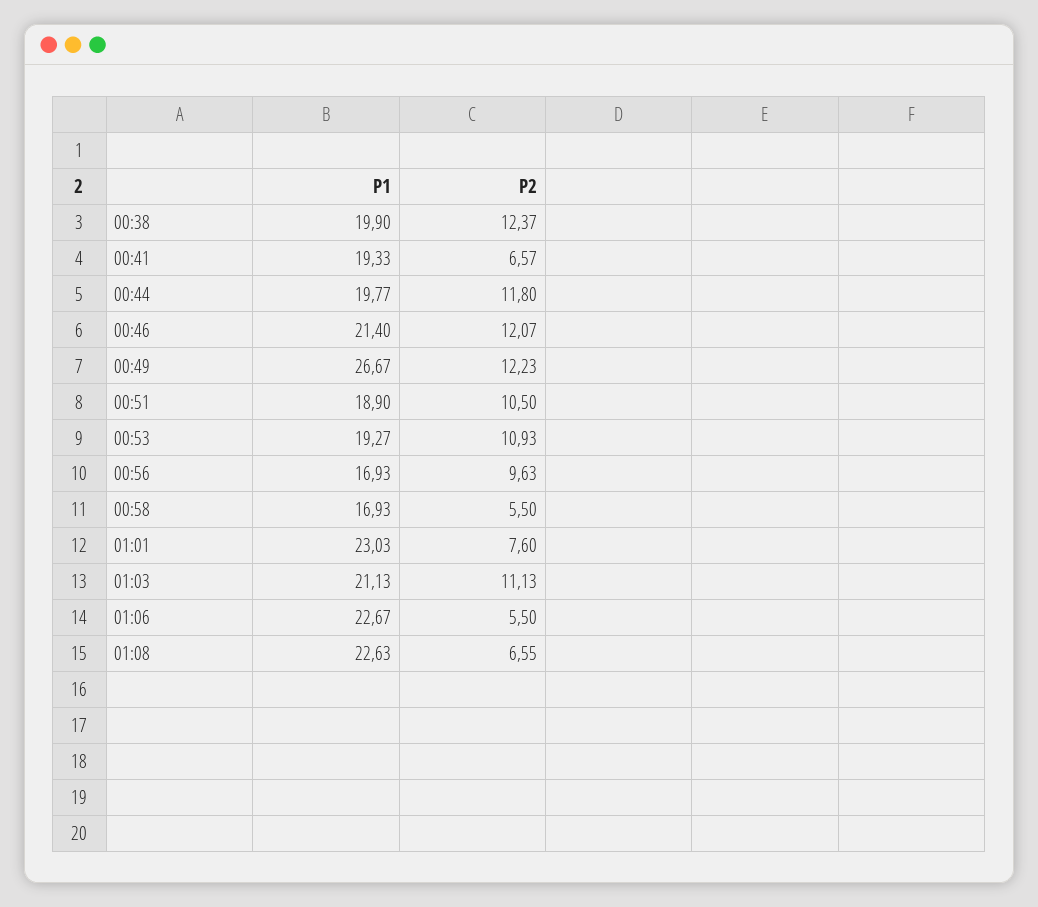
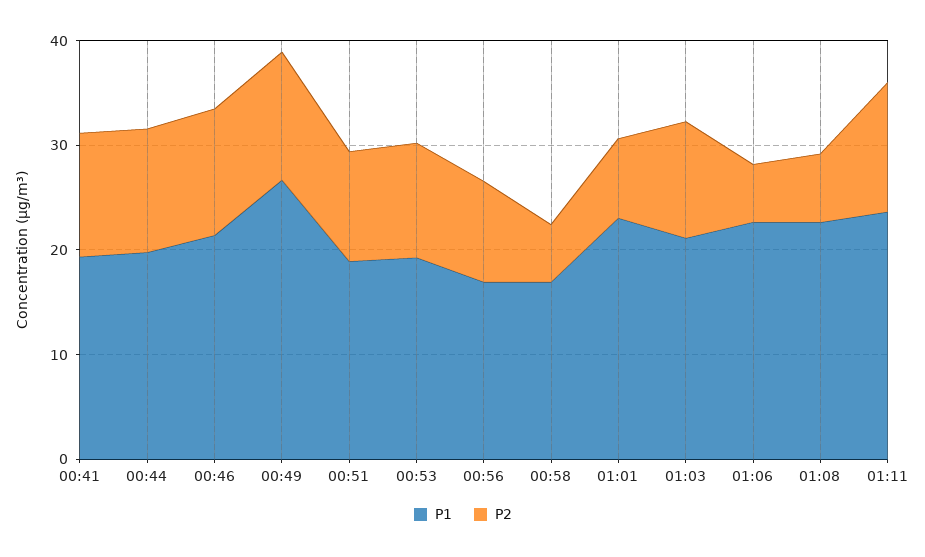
P1, 00:38: 19.9 -> none
P2, 00:38: 12.37 -> none
P2, 00:41: 6.57 -> 12
P1, 01:11: none -> 24
P2, 01:11: none -> 12

